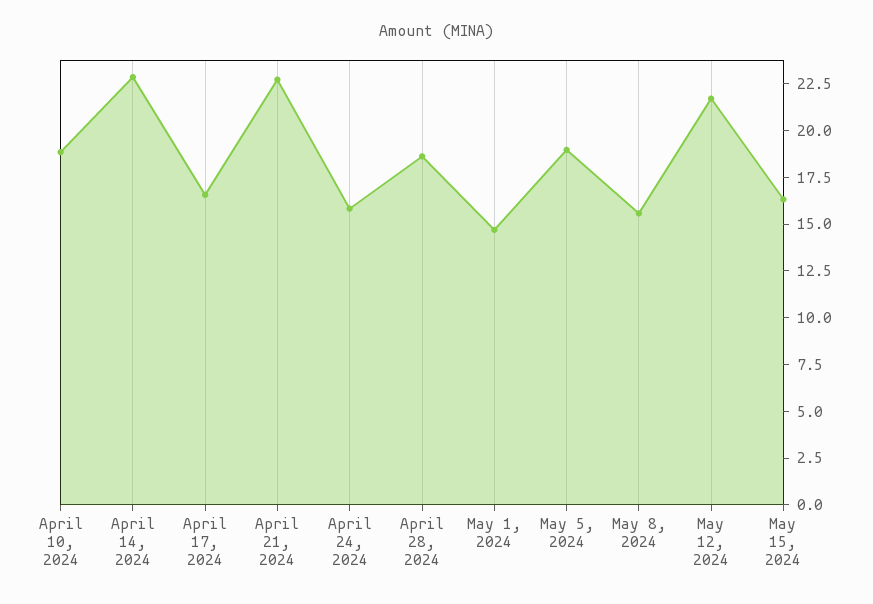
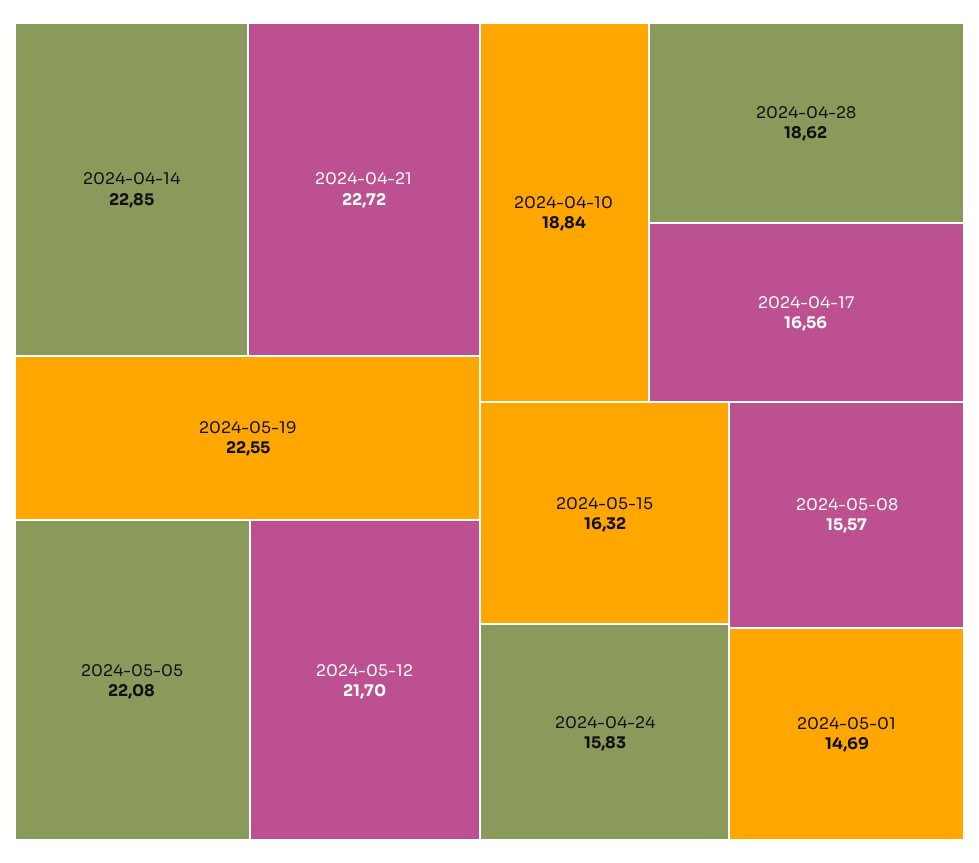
May 5, 2024: 19 -> 22.08
2024-05-19: none -> 22.55

